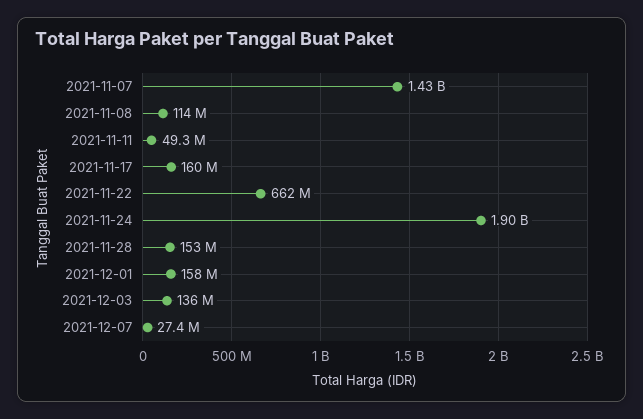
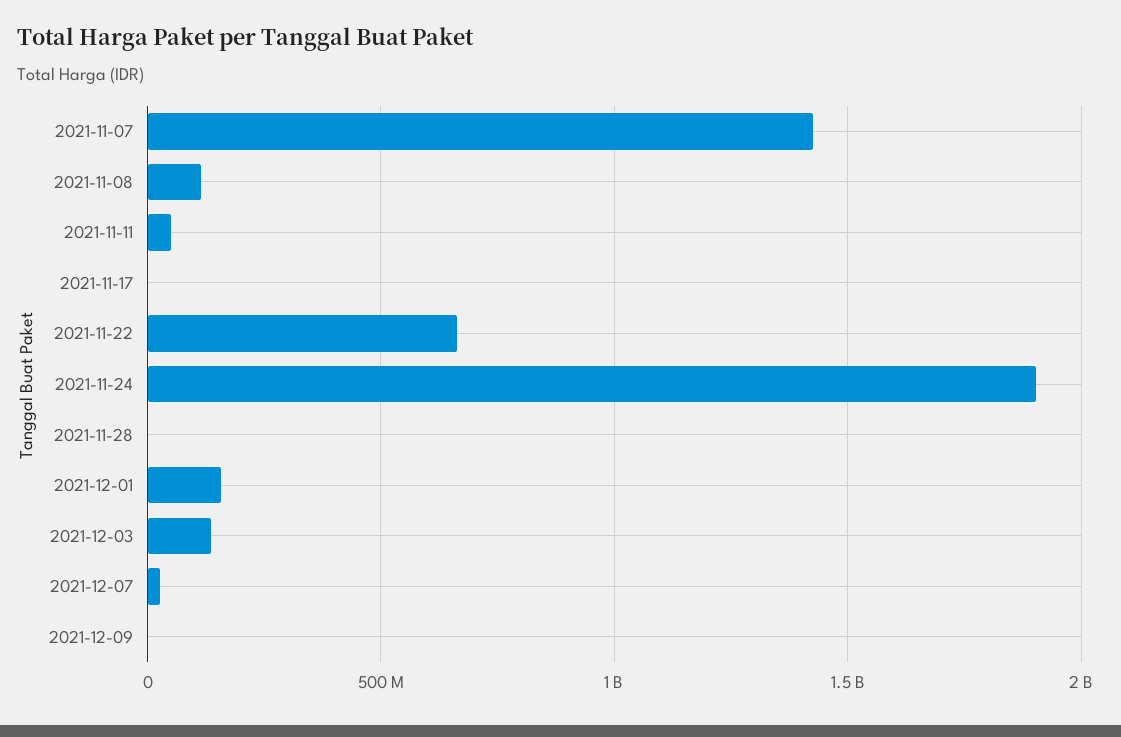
2021-11-17: 160000000 -> 0
2021-11-28: 153000000 -> 0
2021-12-09: none -> 0

